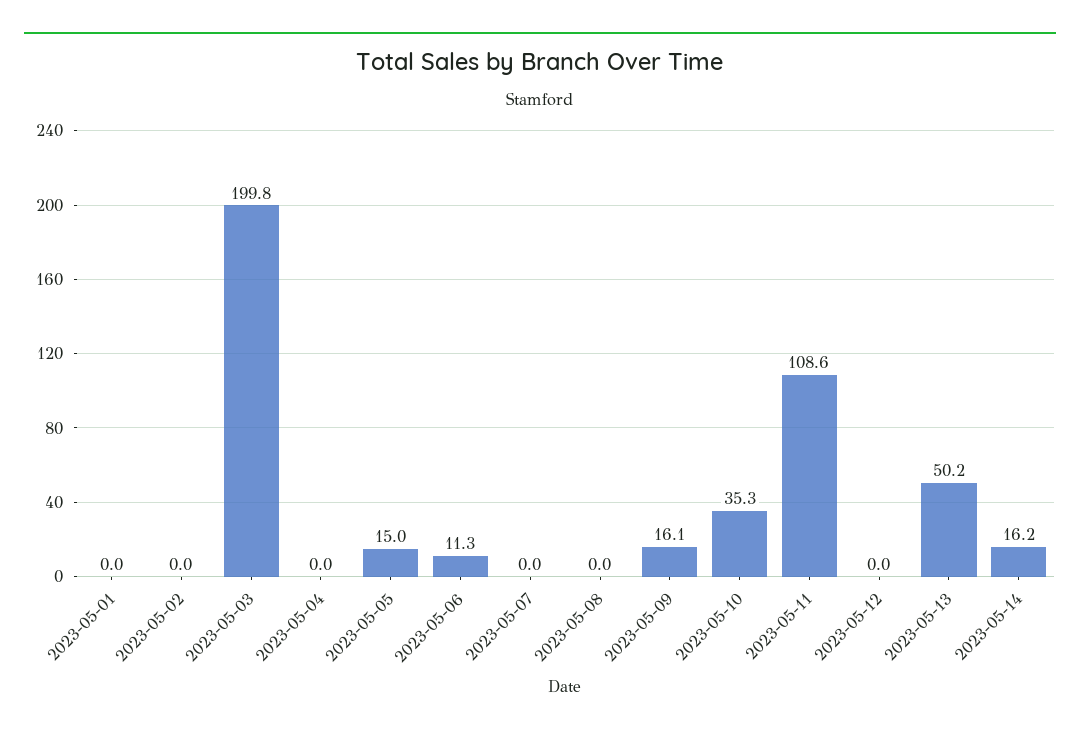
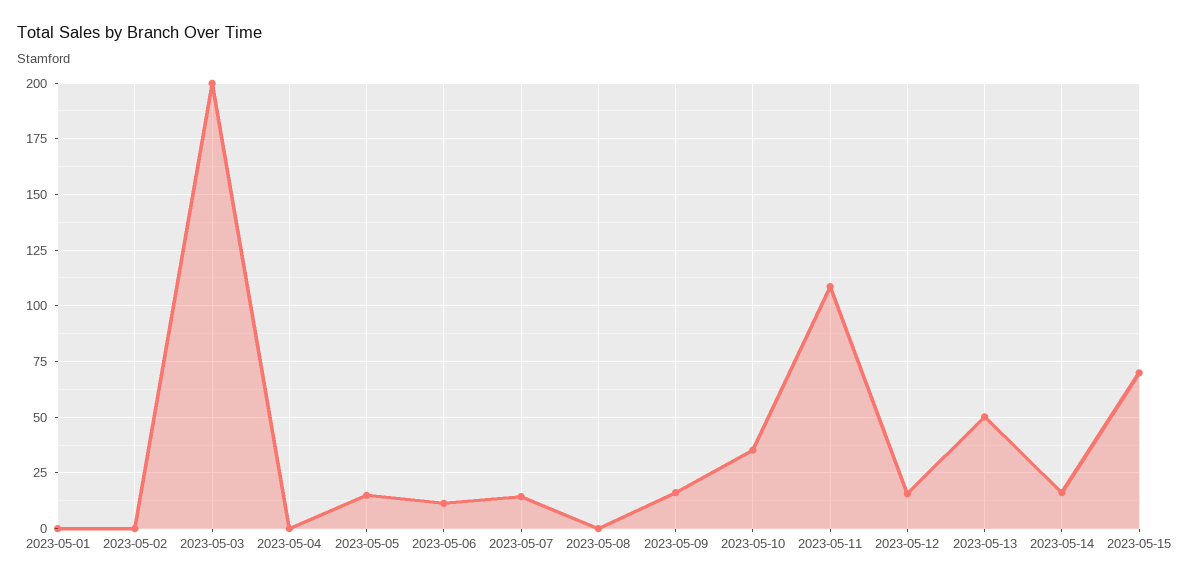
2023-05-07: 0 -> 15
2023-05-12: 0 -> 15
2023-05-15: none -> 70

